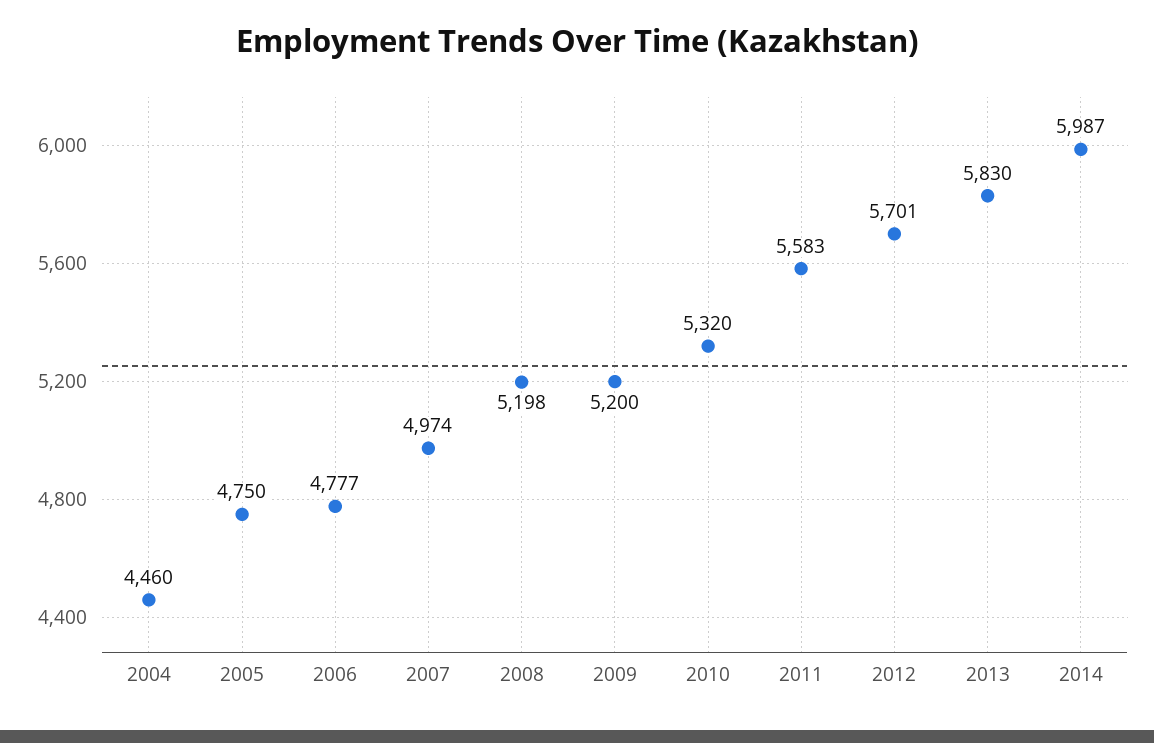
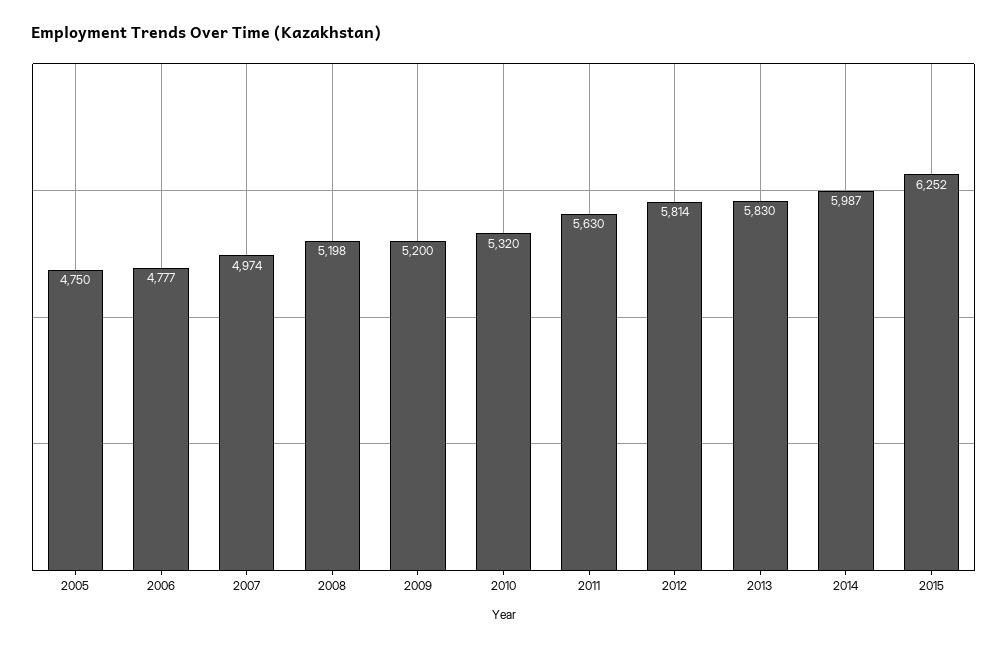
2004: 4460 -> none
2011: 5583 -> 5630
2012: 5701 -> 5814
2015: none -> 6252

